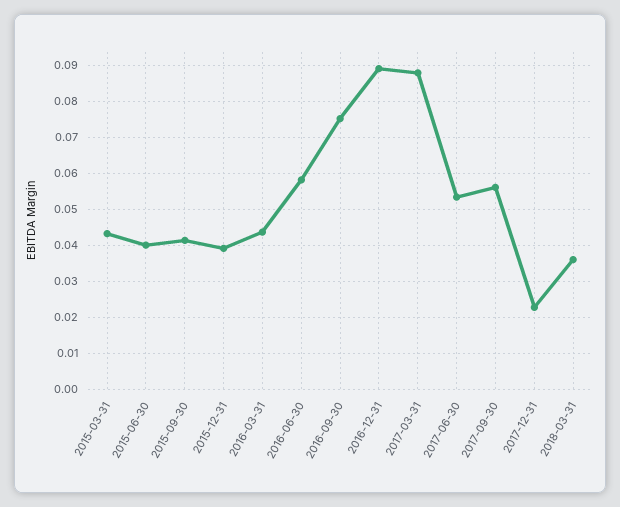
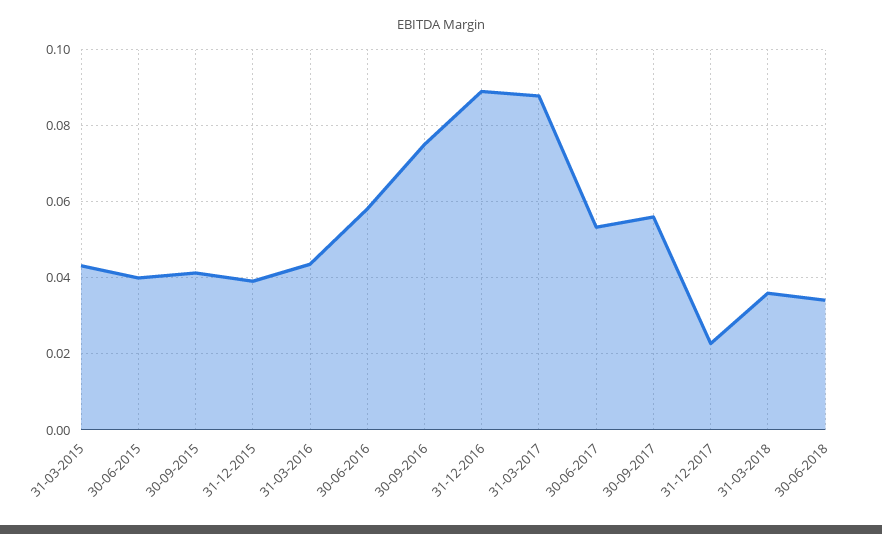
30-06-2018: none -> 0.034

